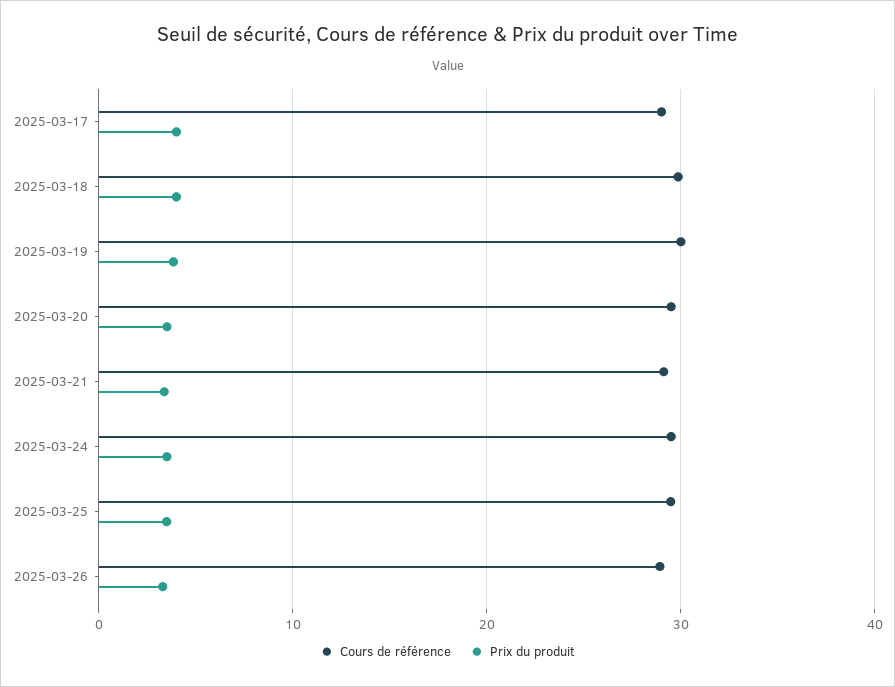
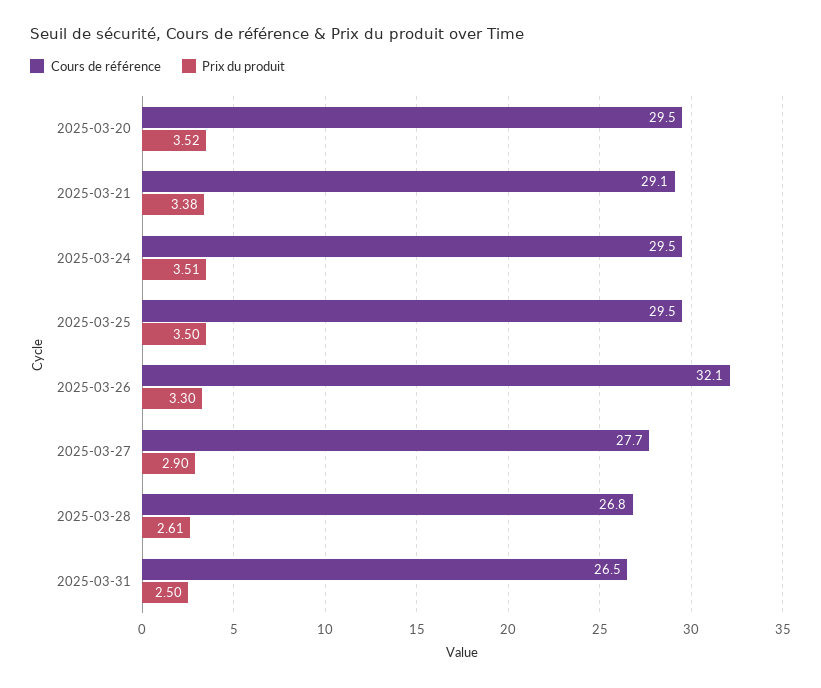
Cours de référence, 2025-03-17: 29 -> none
Prix du produit, 2025-03-17: 4 -> none
Cours de référence, 2025-03-18: 30 -> none
Prix du produit, 2025-03-18: 4 -> none
Cours de référence, 2025-03-19: 30 -> none
Prix du produit, 2025-03-19: 4 -> none
Cours de référence, 2025-03-26: 29 -> 32.1
Cours de référence, 2025-03-27: none -> 27.7
Prix du produit, 2025-03-27: none -> 2.9
Cours de référence, 2025-03-28: none -> 26.8
Prix du produit, 2025-03-28: none -> 2.61
Cours de référence, 2025-03-31: none -> 26.5
Prix du produit, 2025-03-31: none -> 2.5

